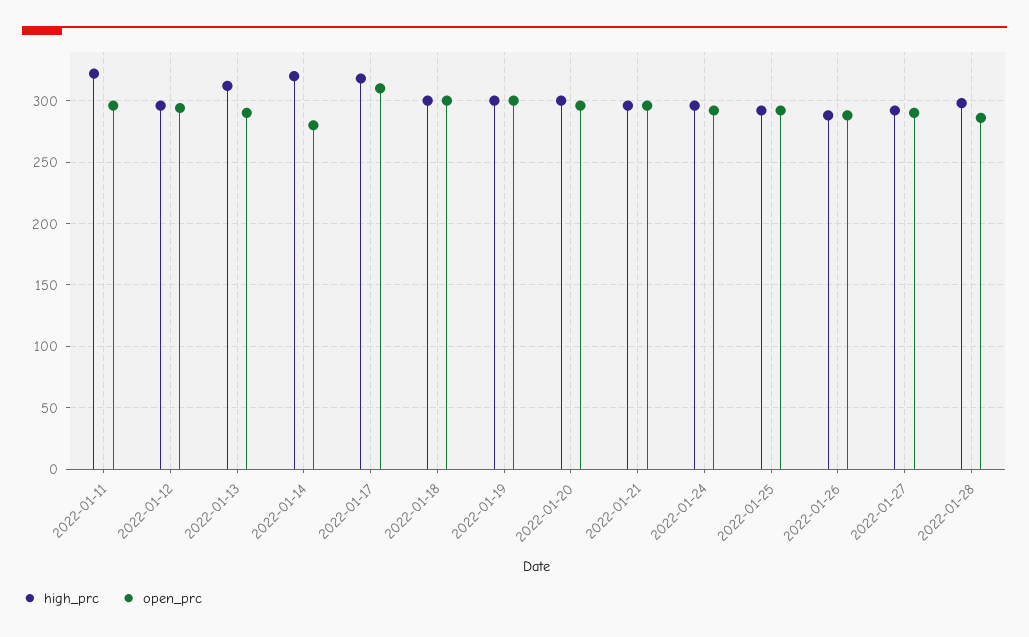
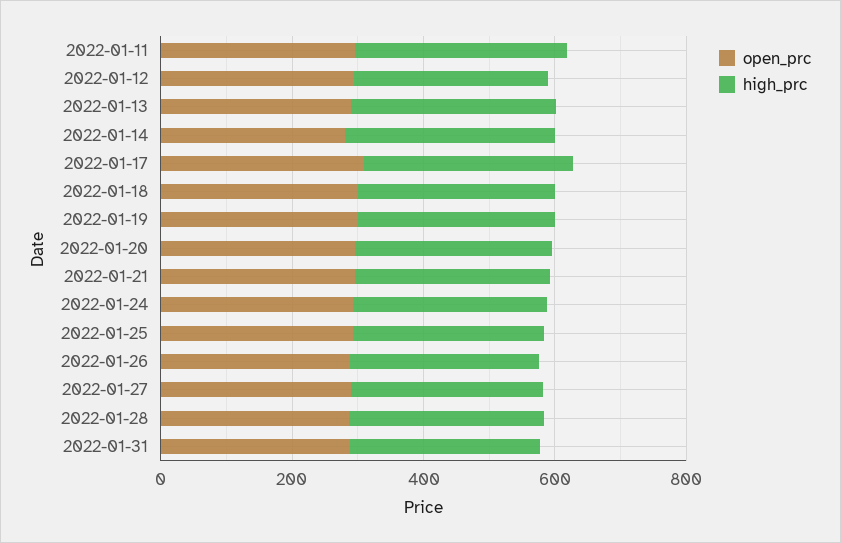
open_prc, 2022-01-31: none -> 300
high_prc, 2022-01-31: none -> 300

